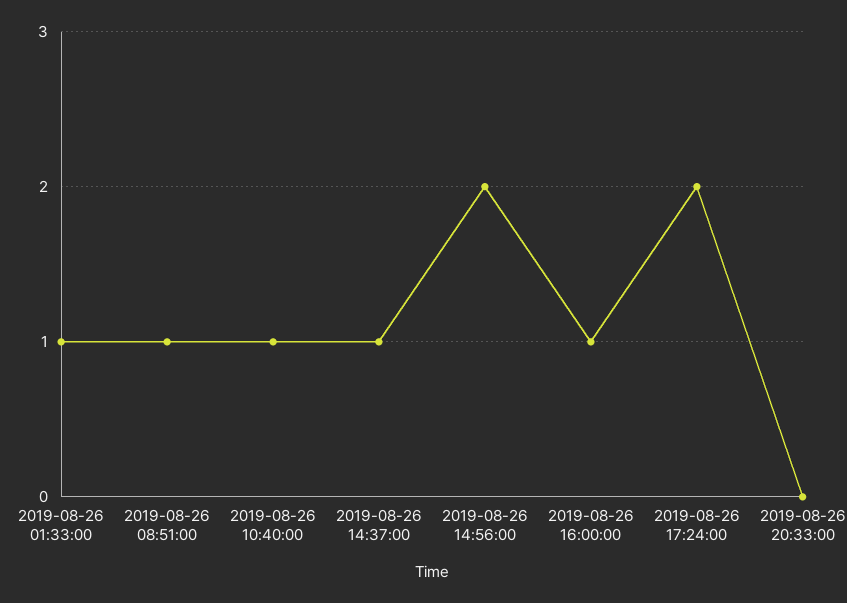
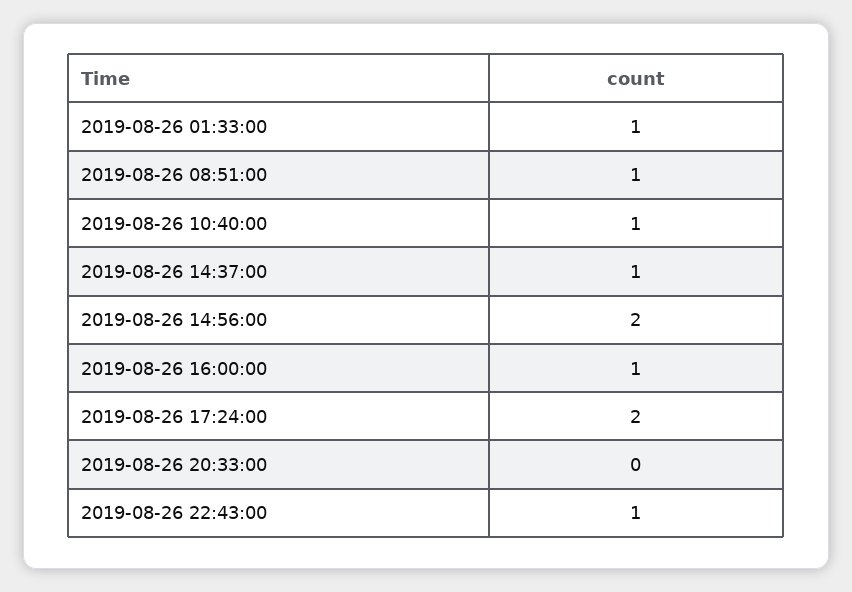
2019-08-26 22:43:00: none -> 1

